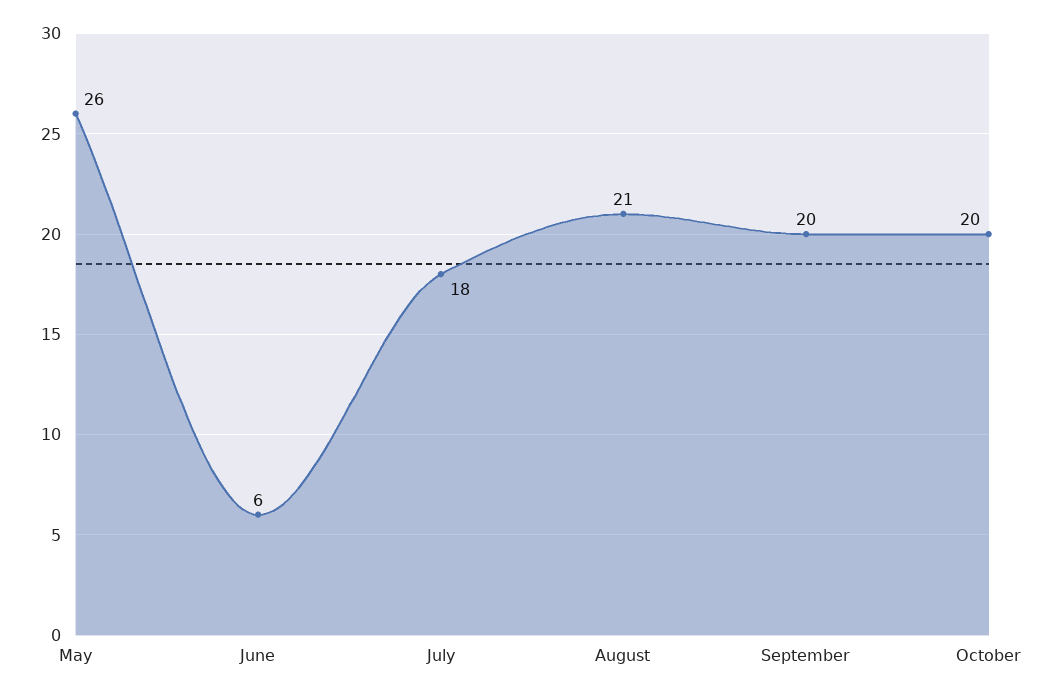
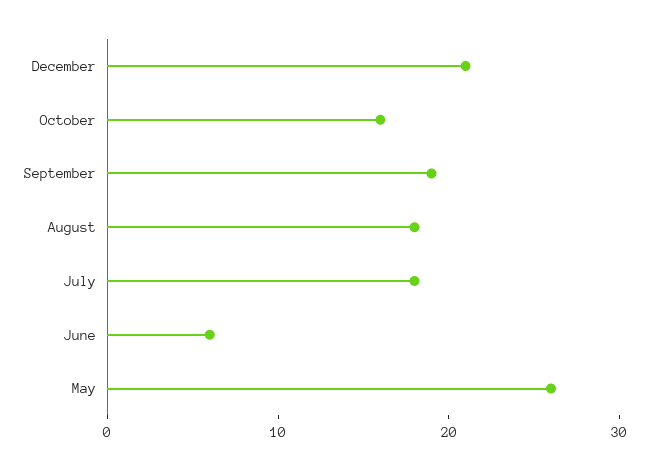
August: 21 -> 18
September: 20 -> 19
October: 20 -> 16
December: none -> 21

